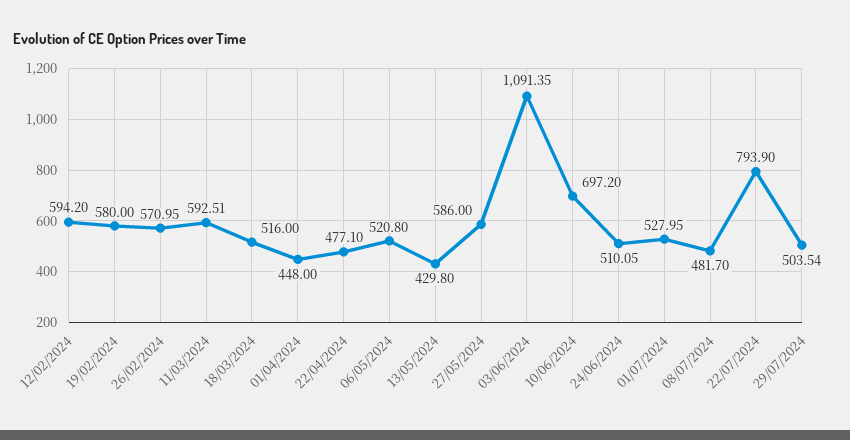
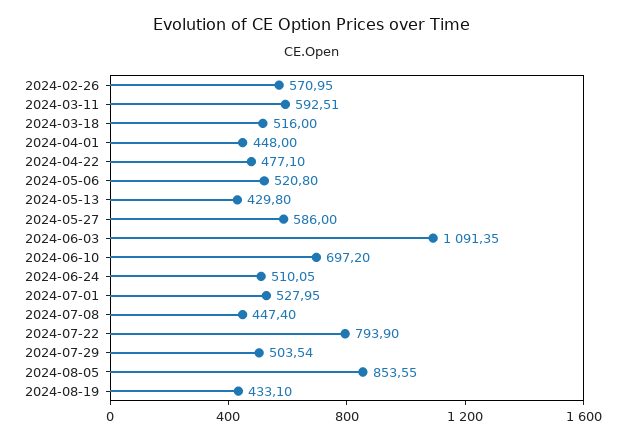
12/02/2024: 594.2 -> none
19/02/2024: 580 -> none
08/07/2024: 481.7 -> 447.4
2024-08-05: none -> 853.55
2024-08-19: none -> 433.1

